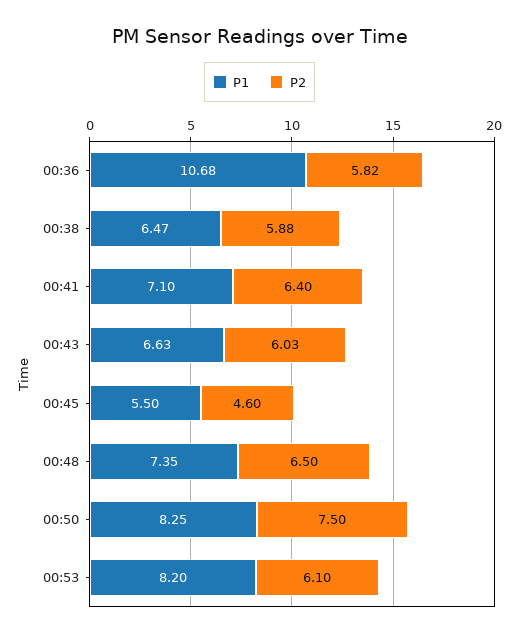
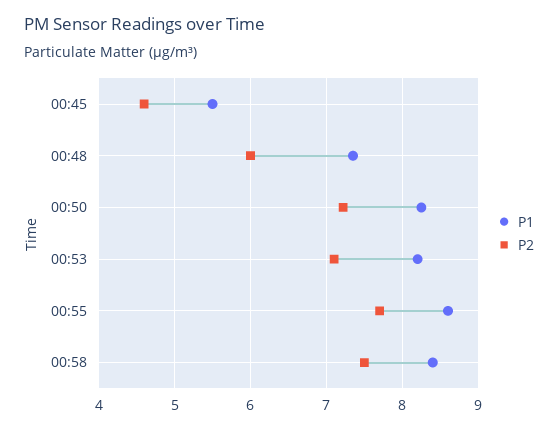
P1, 00:36: 10.68 -> none
P2, 00:36: 5.82 -> none
P1, 00:38: 6.47 -> none
P2, 00:38: 5.88 -> none
P1, 00:41: 7.1 -> none
P2, 00:41: 6.4 -> none
P1, 00:43: 6.63 -> none
P2, 00:43: 6.03 -> none
P2, 00:48: 6.5 -> 6
P2, 00:50: 7.5 -> 7.2
P2, 00:53: 6.1 -> 7.1
P1, 00:55: none -> 8.6
P2, 00:55: none -> 7.7
P1, 00:58: none -> 8.4
P2, 00:58: none -> 7.5

